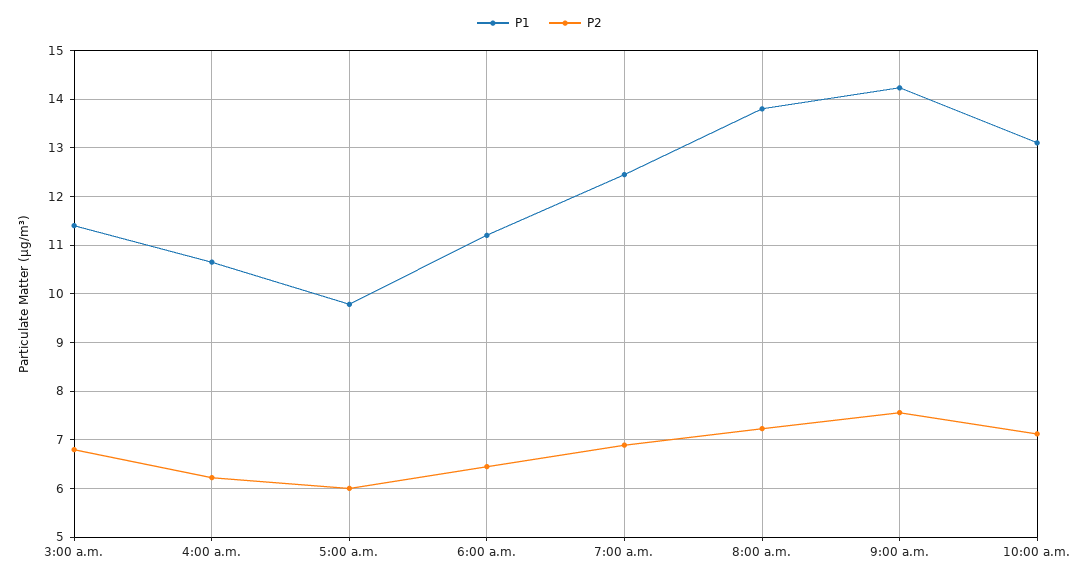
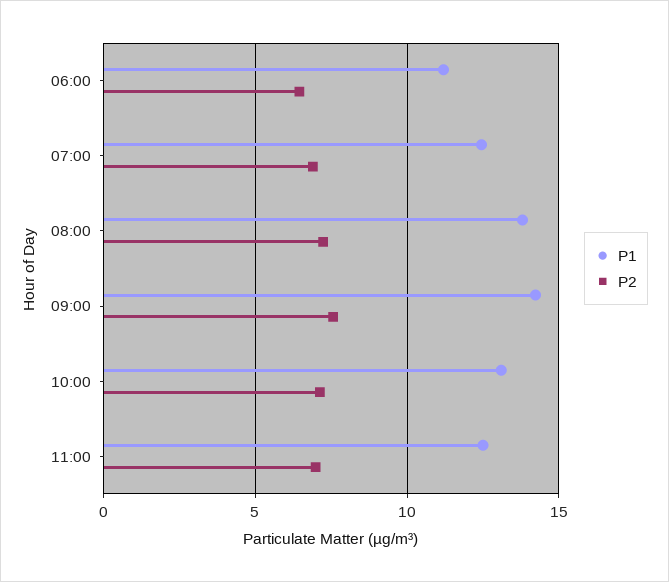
P1, 3:00 a.m.: 11.4 -> none
P2, 3:00 a.m.: 6.8 -> none
P1, 4:00 a.m.: 10.6 -> none
P2, 4:00 a.m.: 6.2 -> none
P1, 5:00 a.m.: 9.8 -> none
P2, 5:00 a.m.: 6 -> none
P1, 11:00: none -> 12.5
P2, 11:00: none -> 7

